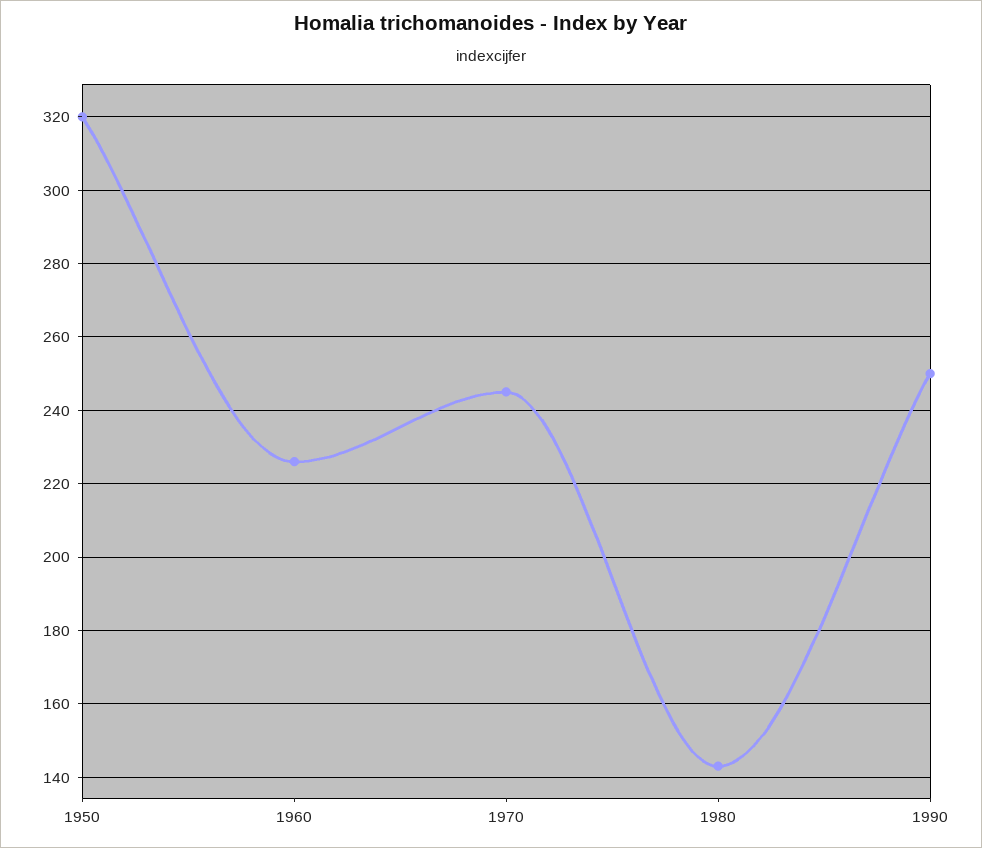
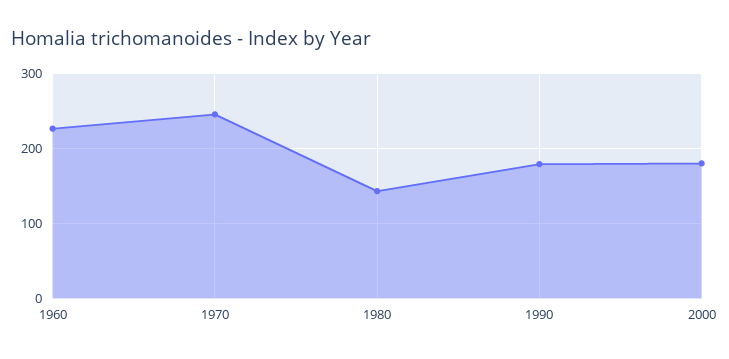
1950: 320 -> none
1990: 250 -> 180
2000: none -> 180

